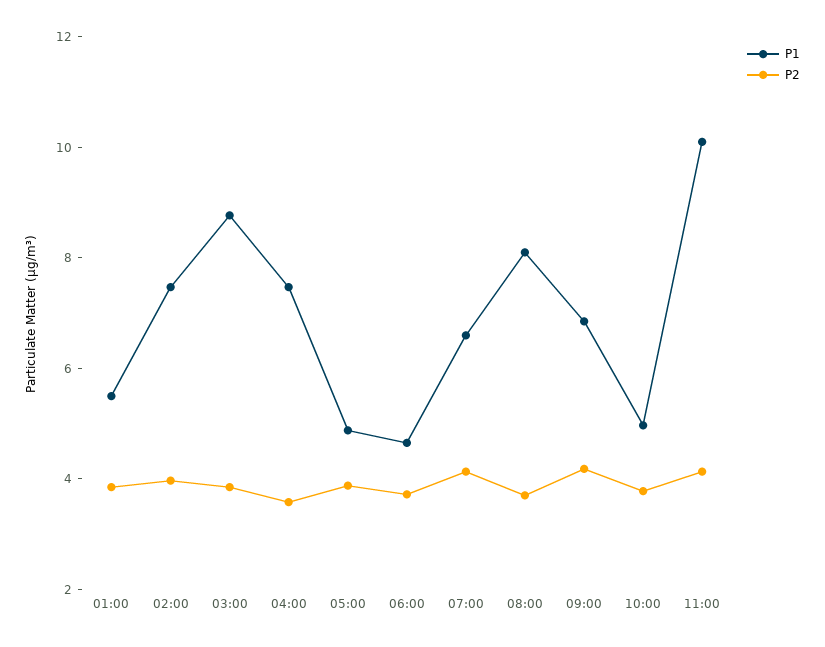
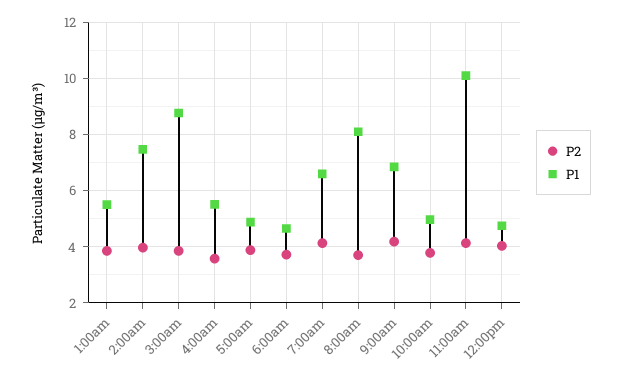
P1, 04:00: 7.5 -> 5.5
P2, 12:00pm: none -> 4
P1, 12:00pm: none -> 4.75

